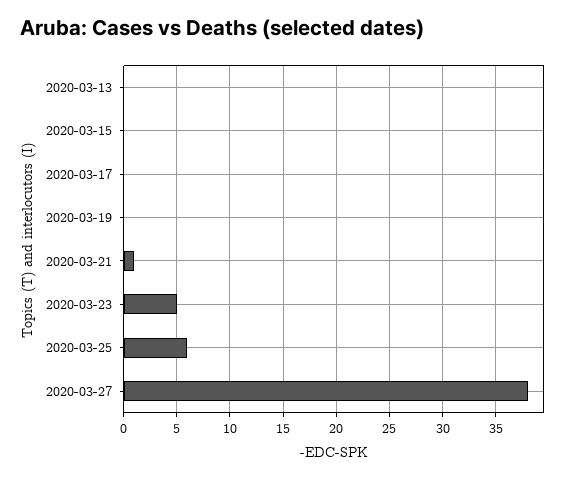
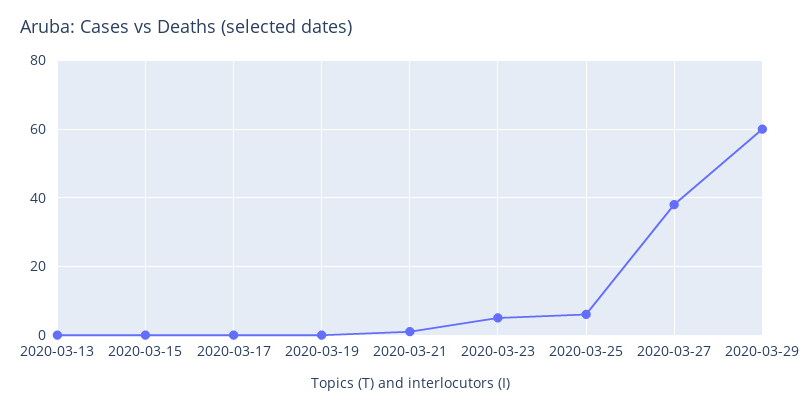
2020-03-29: none -> 60

